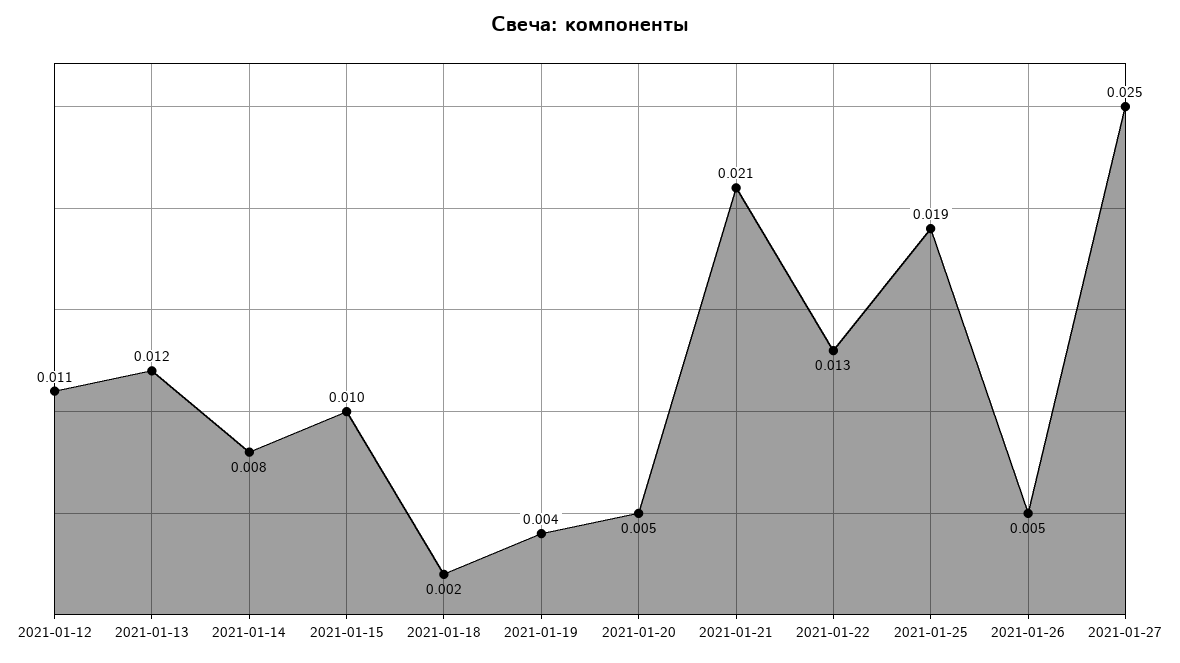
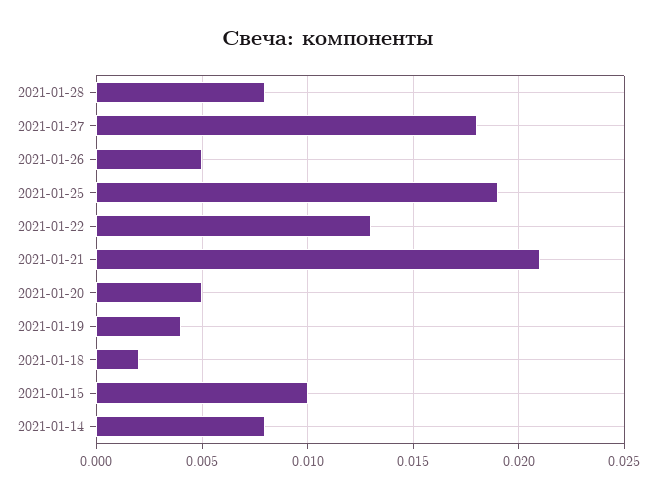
2021-01-12: 0.011 -> none
2021-01-13: 0.012 -> none
2021-01-27: 0.025 -> 0.018
2021-01-28: none -> 0.008

